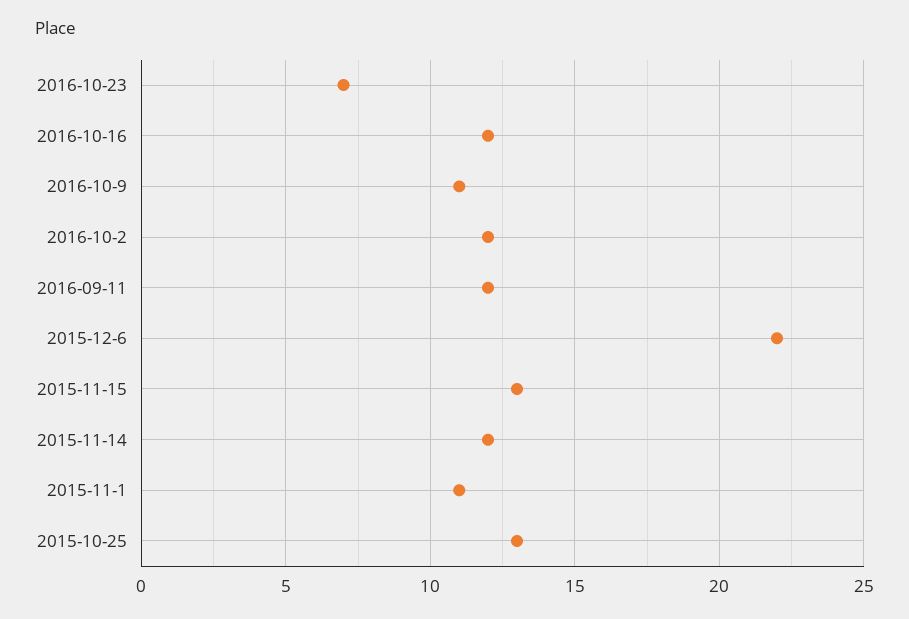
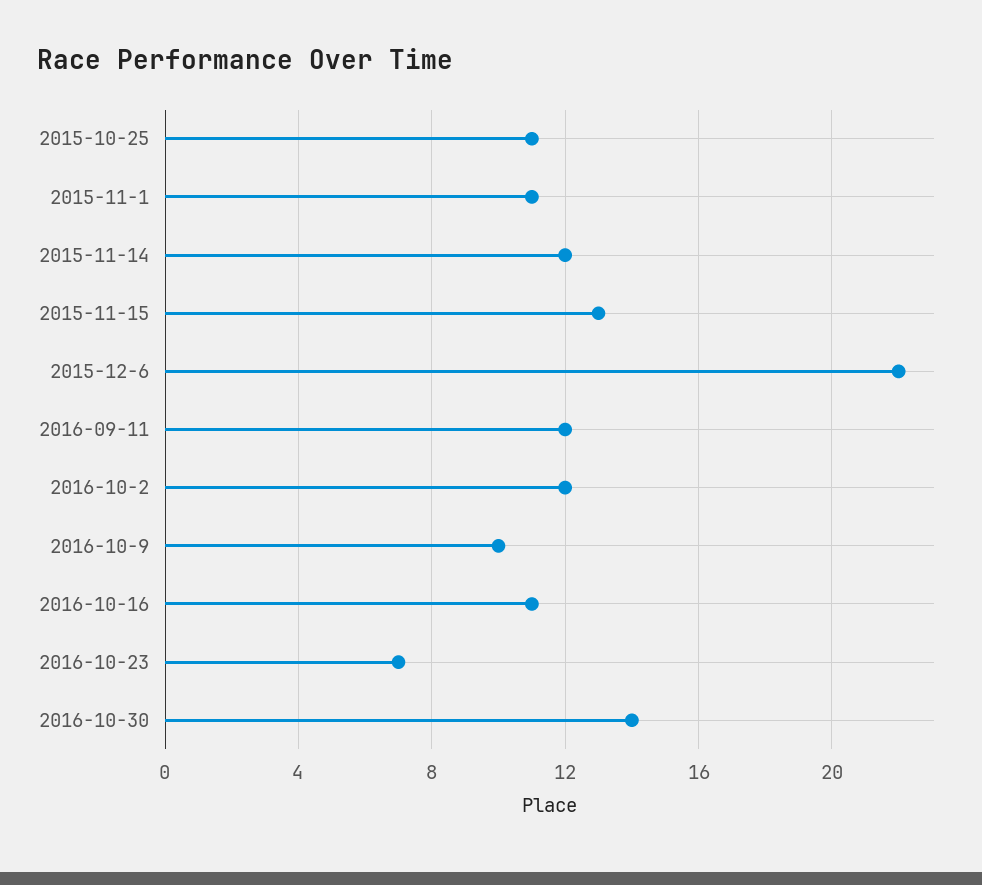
2016-10-16: 12 -> 11
2016-10-9: 11 -> 10
2015-10-25: 13 -> 11
2016-10-30: none -> 14

